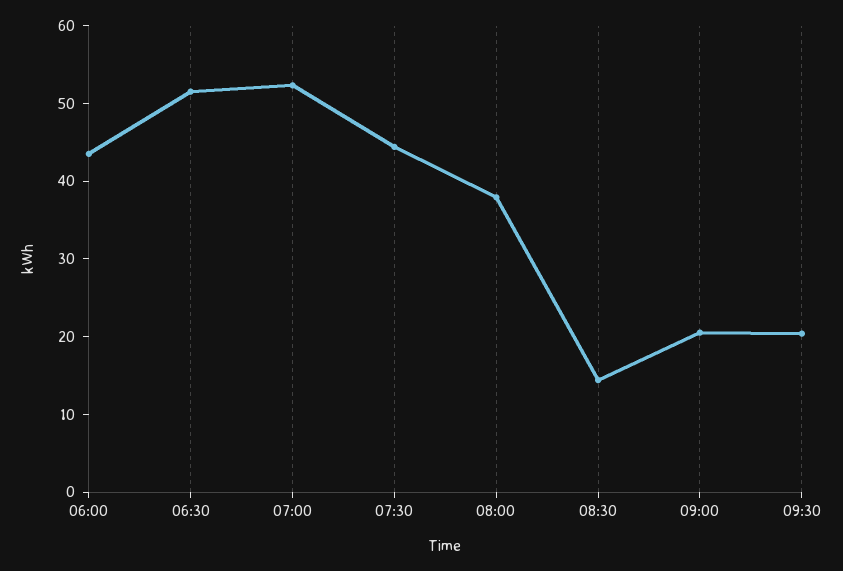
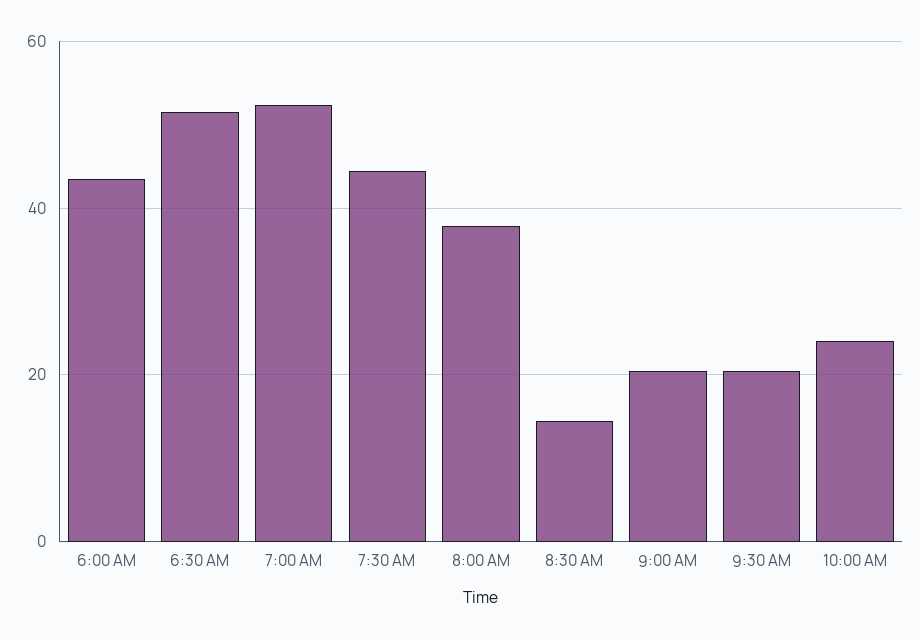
10:00 AM: none -> 24

